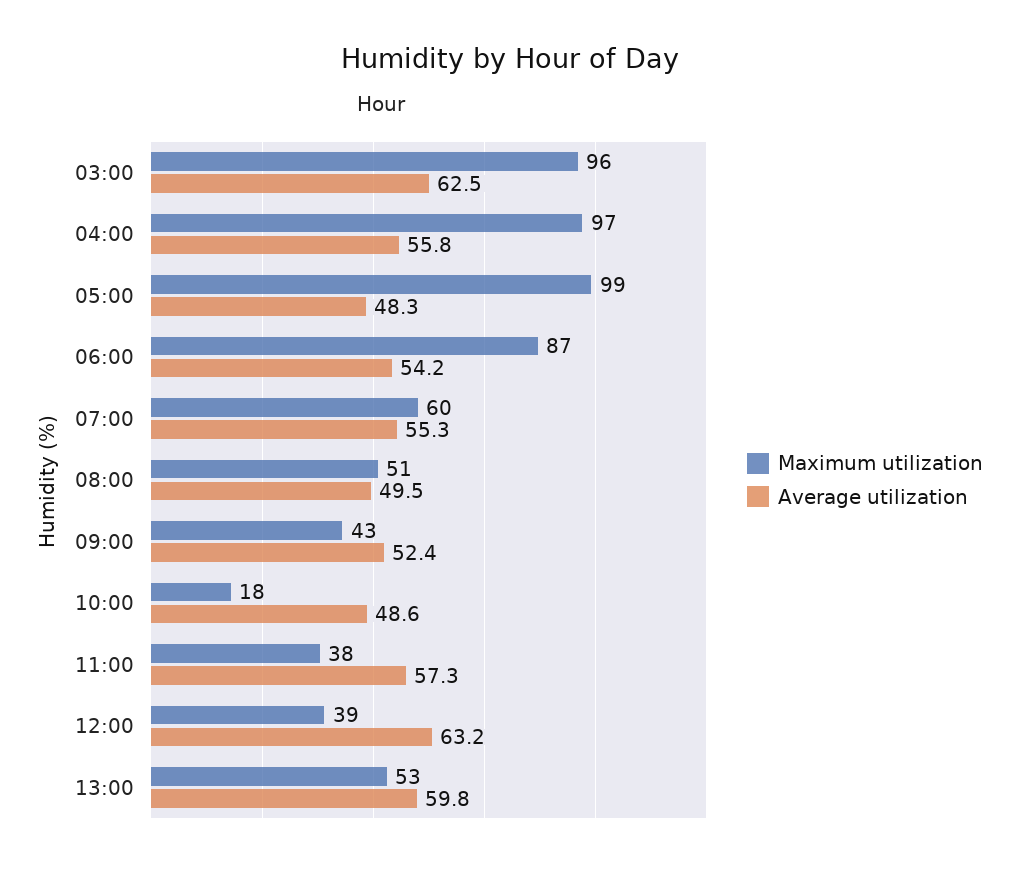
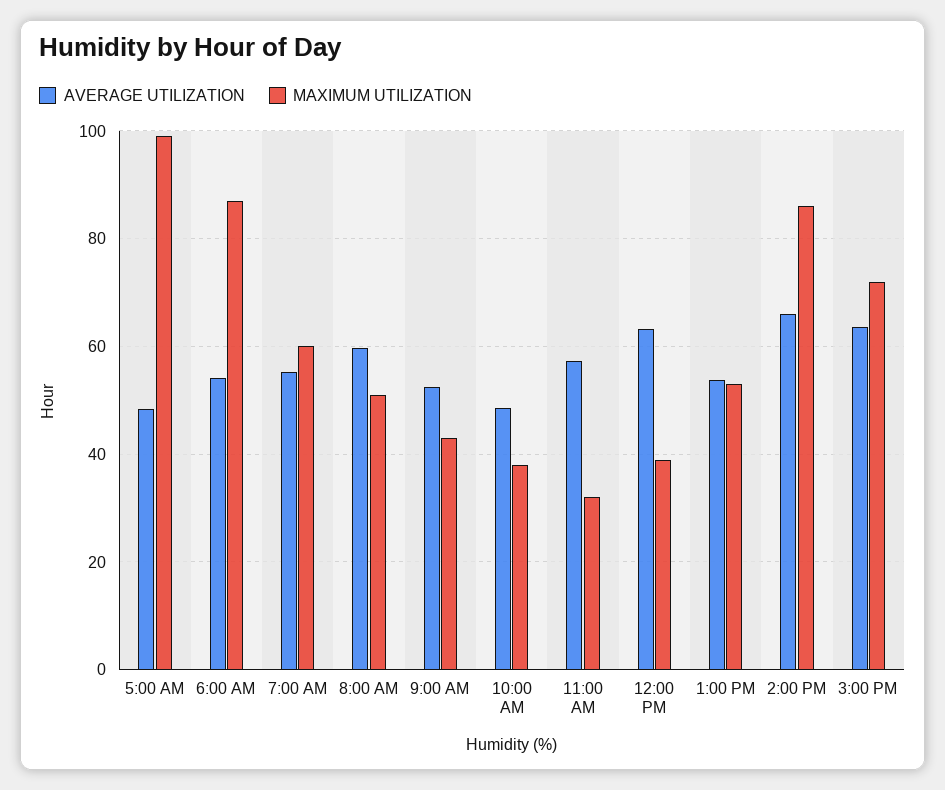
Maximum utilization, 03:00: 96 -> none
Average utilization, 03:00: 62.5 -> none
Maximum utilization, 04:00: 97 -> none
Average utilization, 04:00: 55.8 -> none
Average utilization, 08:00: 49.5 -> 60
Maximum utilization, 10:00: 18 -> 38
Maximum utilization, 11:00: 38 -> 32
Average utilization, 13:00: 59.8 -> 54
Average utilization, 2:00 PM: none -> 66
Maximum utilization, 2:00 PM: none -> 86
Average utilization, 3:00 PM: none -> 64
Maximum utilization, 3:00 PM: none -> 72

